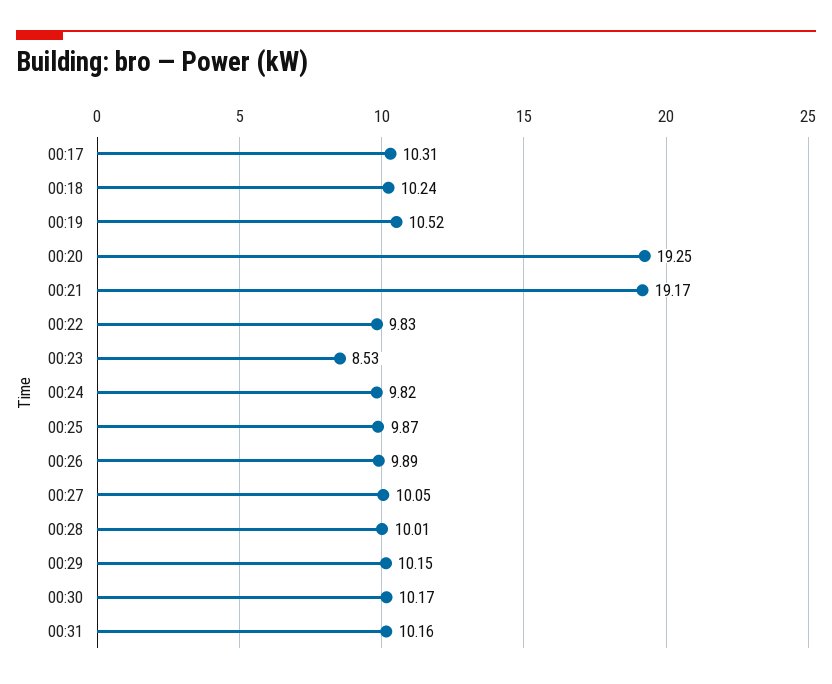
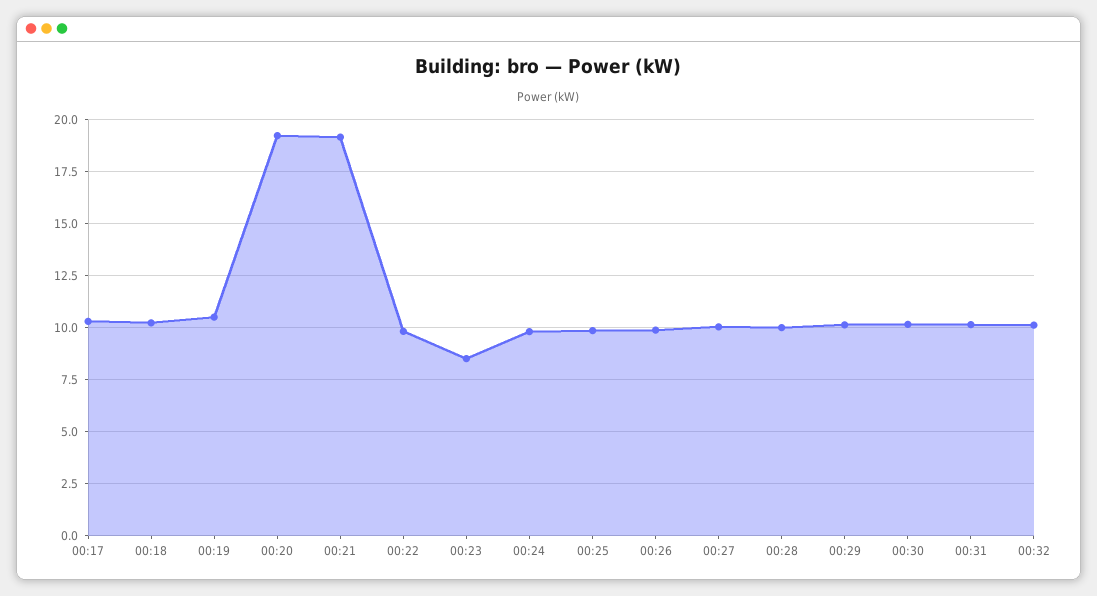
00:32: none -> 10

